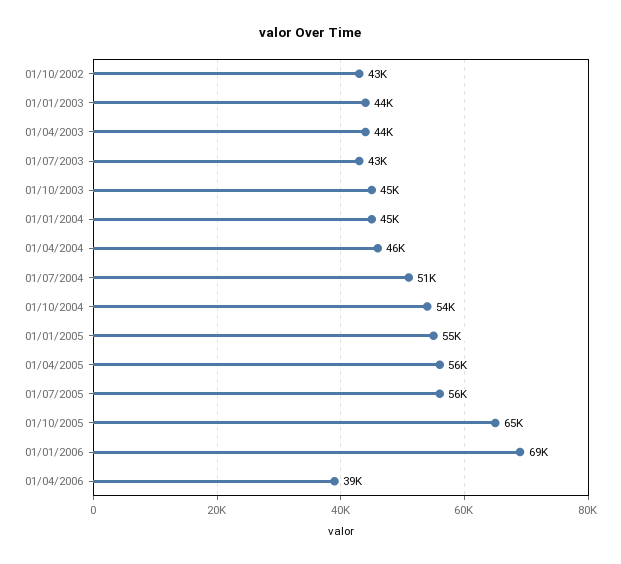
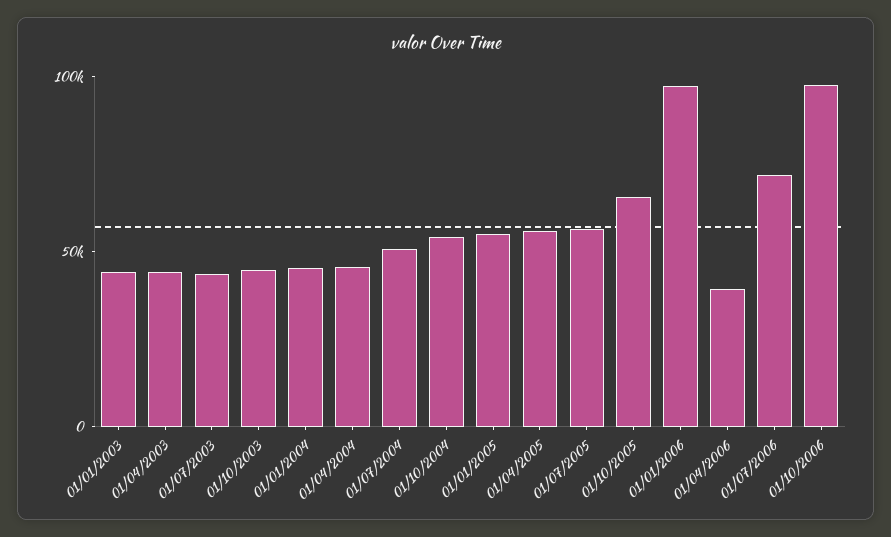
01/10/2002: 43000 -> none
01/01/2006: 69000 -> 100000
01/07/2006: none -> 70000
01/10/2006: none -> 100000

